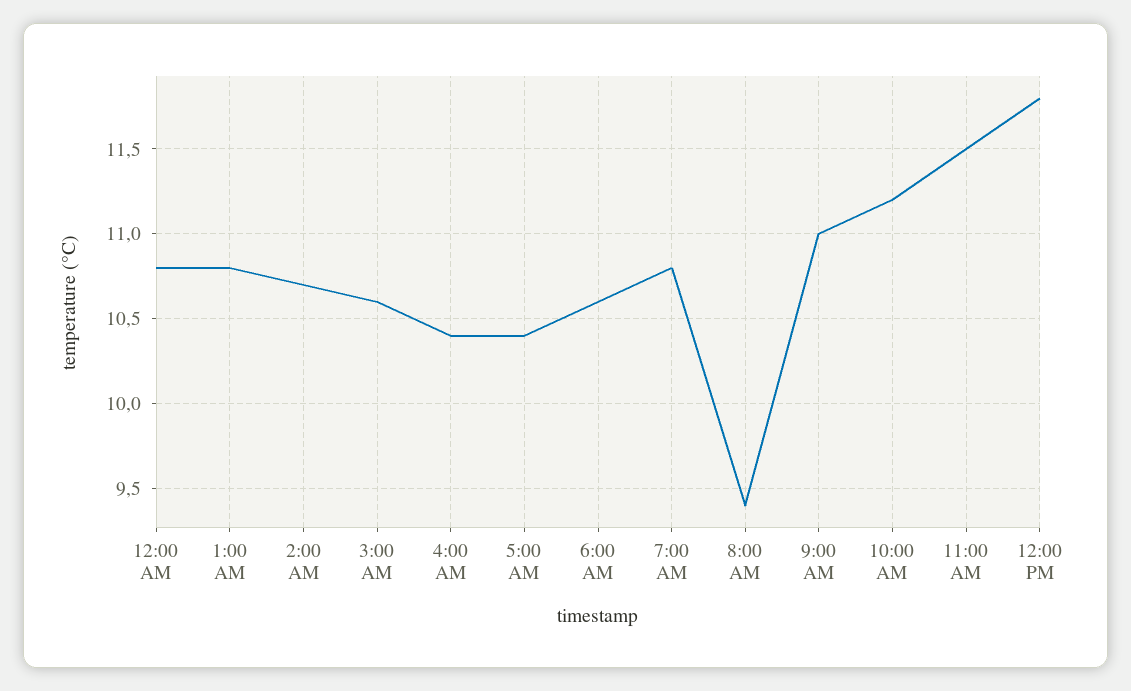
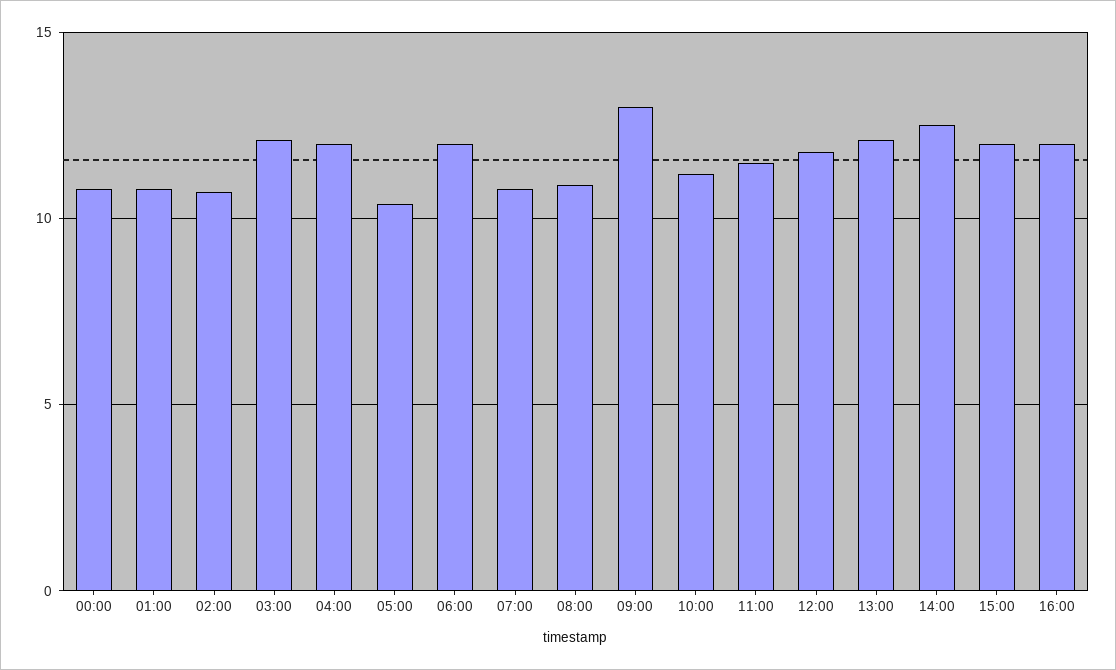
3:00 AM: 10.6 -> 12
4:00 AM: 10.4 -> 12
6:00 AM: 10.6 -> 12
8:00 AM: 9.4 -> 11
9:00 AM: 11 -> 13
13:00: none -> 12
14:00: none -> 12.5
15:00: none -> 12
16:00: none -> 12

